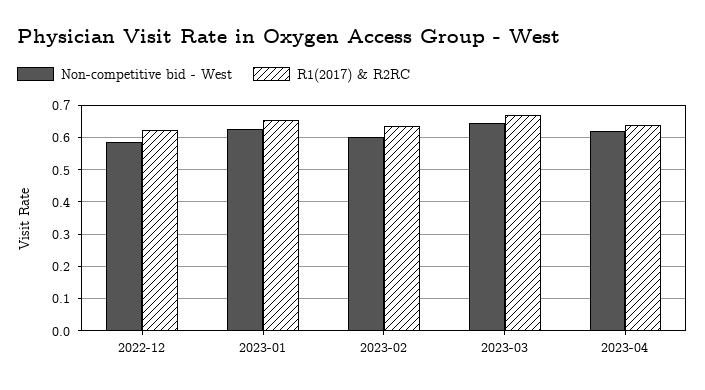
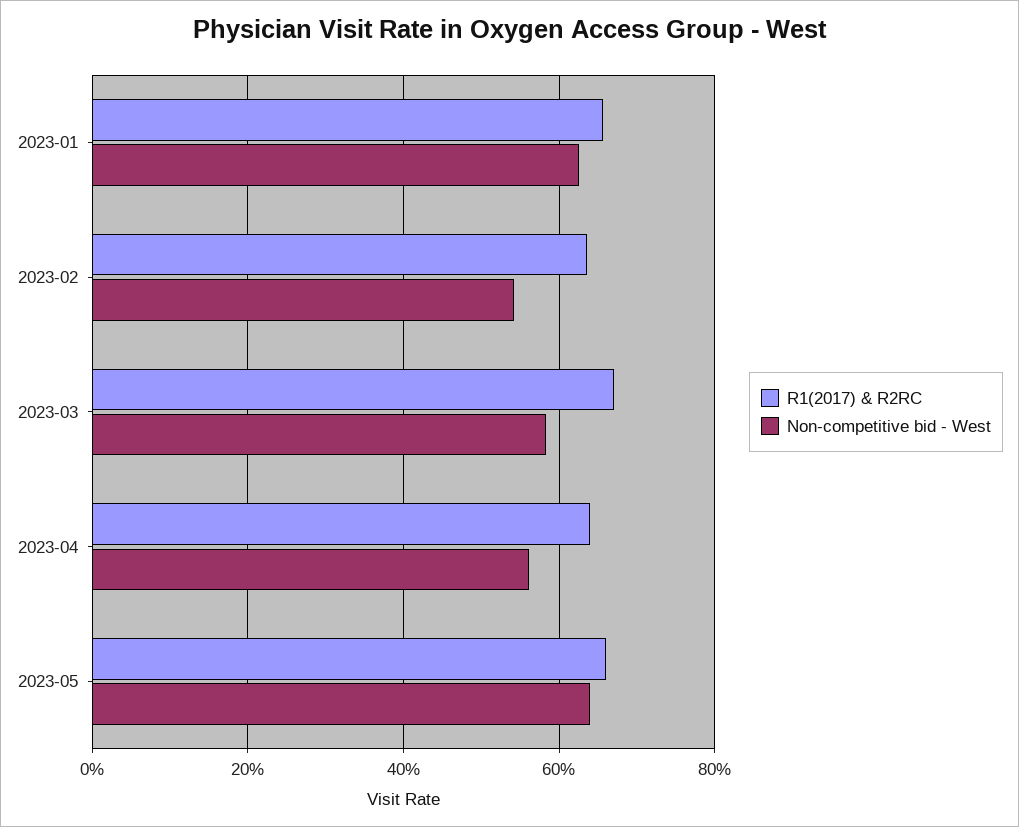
Non-competitive bid - West, 2022-12: 0.58 -> none
R1(2017) & R2RC, 2022-12: 0.62 -> none
Non-competitive bid - West, 2023-02: 0.6 -> 0.54
Non-competitive bid - West, 2023-03: 0.64 -> 0.58
Non-competitive bid - West, 2023-04: 0.62 -> 0.56
R1(2017) & R2RC, 2023-05: none -> 0.66
Non-competitive bid - West, 2023-05: none -> 0.64

